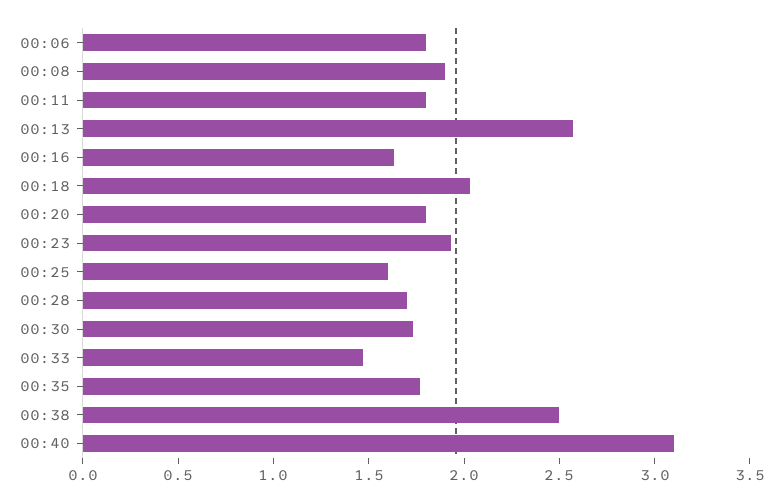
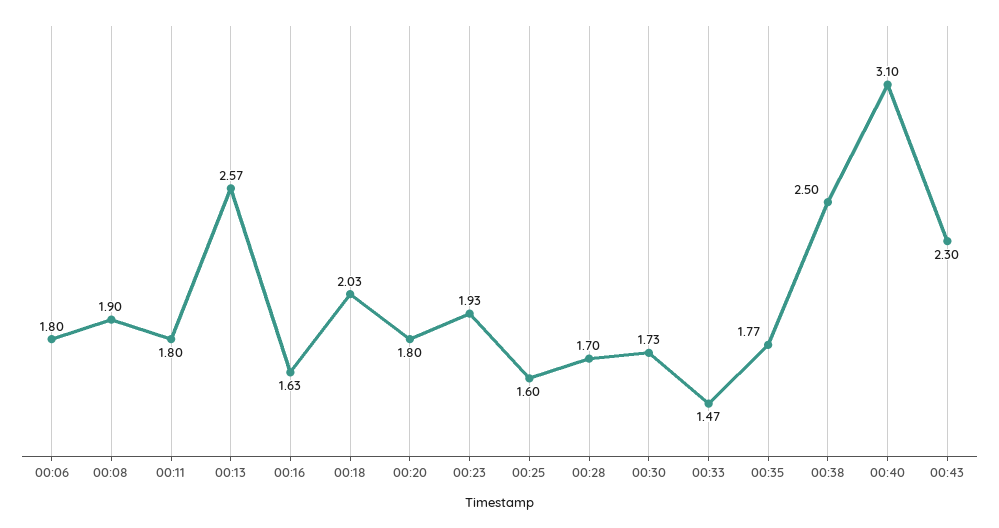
00:43: none -> 2.3

